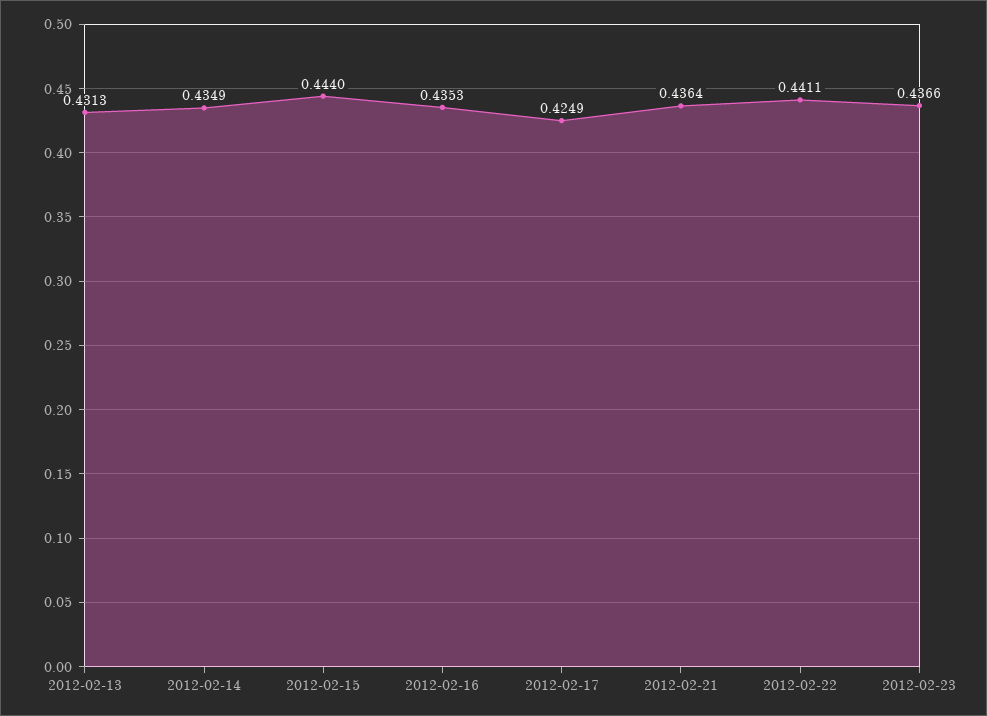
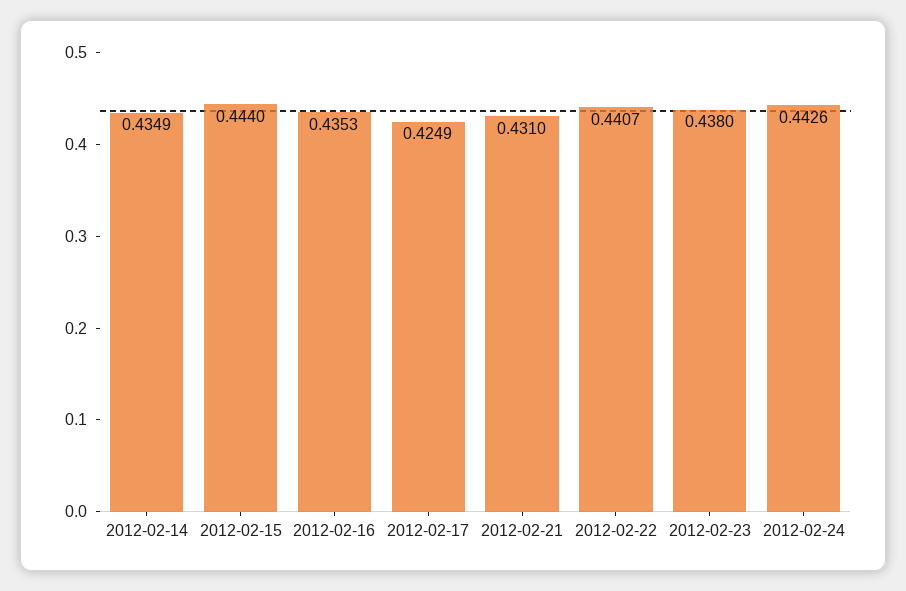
2012-02-13: 0.4313 -> none
2012-02-21: 0.4364 -> 0.431
2012-02-22: 0.4411 -> 0.4407
2012-02-23: 0.4366 -> 0.438
2012-02-24: none -> 0.4426

